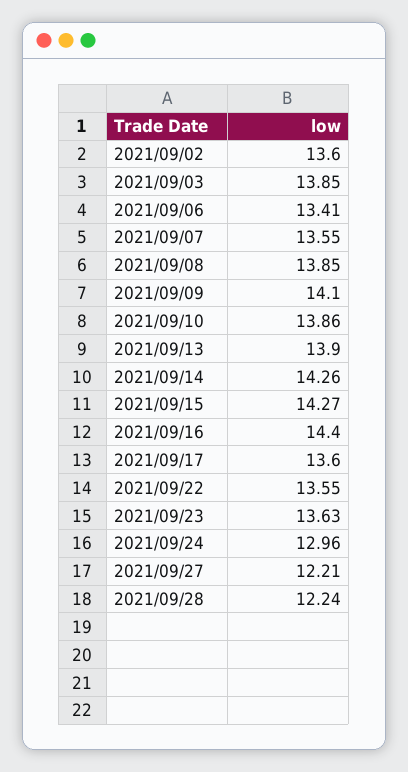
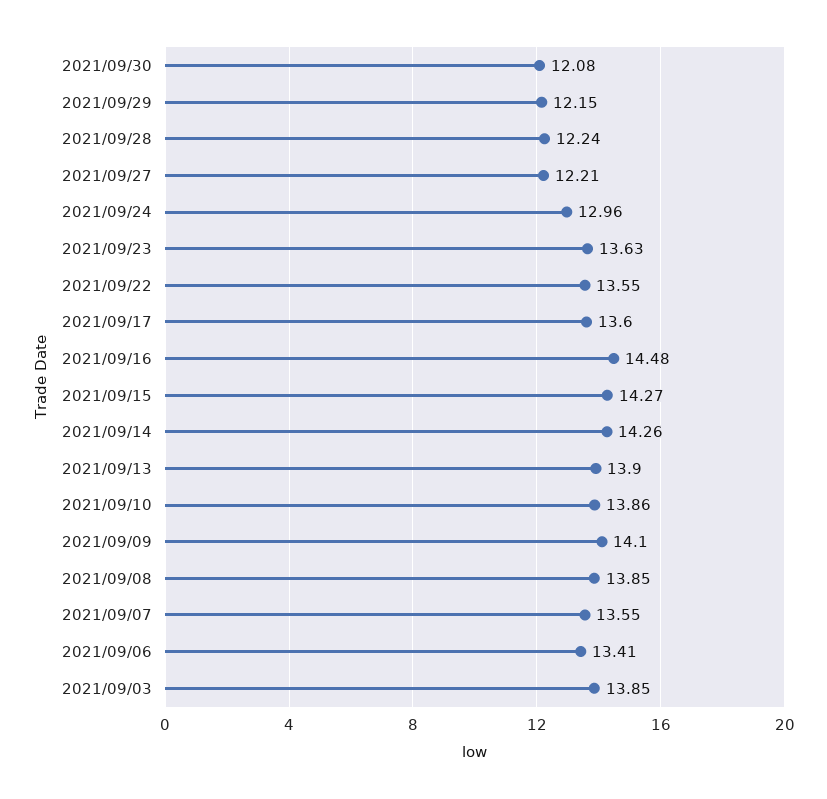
2021/09/02: 13.6 -> none
2021/09/16: 14.4 -> 14.48
2021/09/30: none -> 12.08
2021/09/29: none -> 12.15

